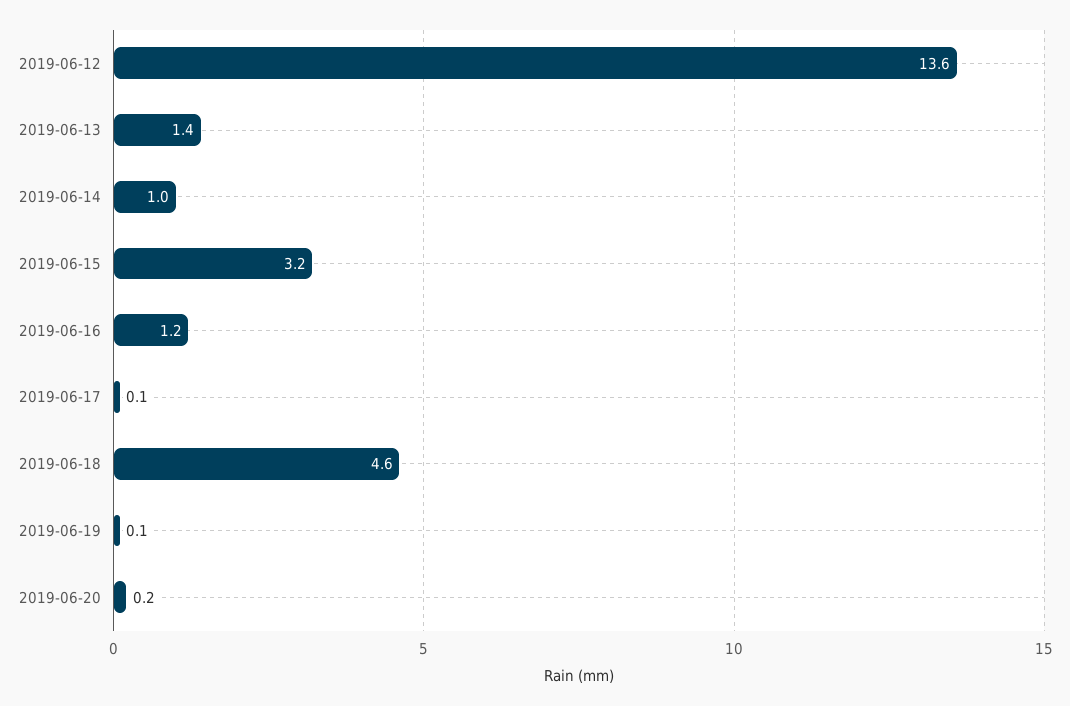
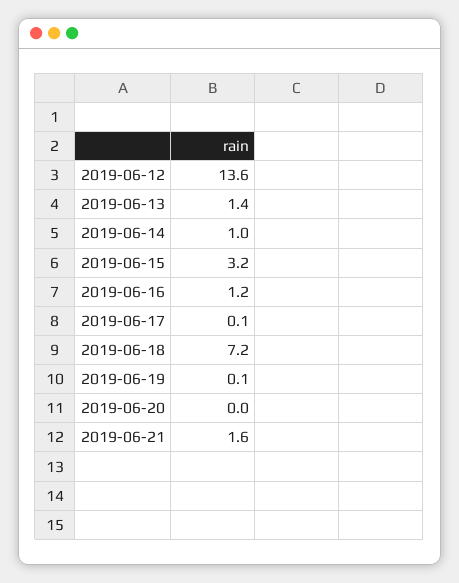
2019-06-18: 4.6 -> 7.2
2019-06-20: 0.2 -> 0
2019-06-21: none -> 1.6

